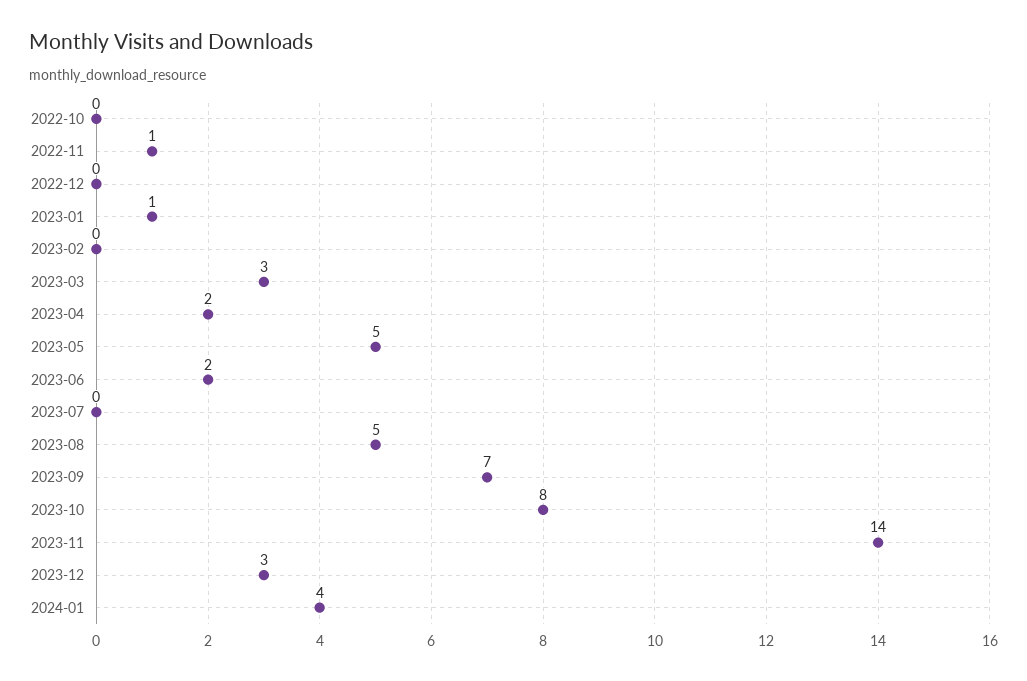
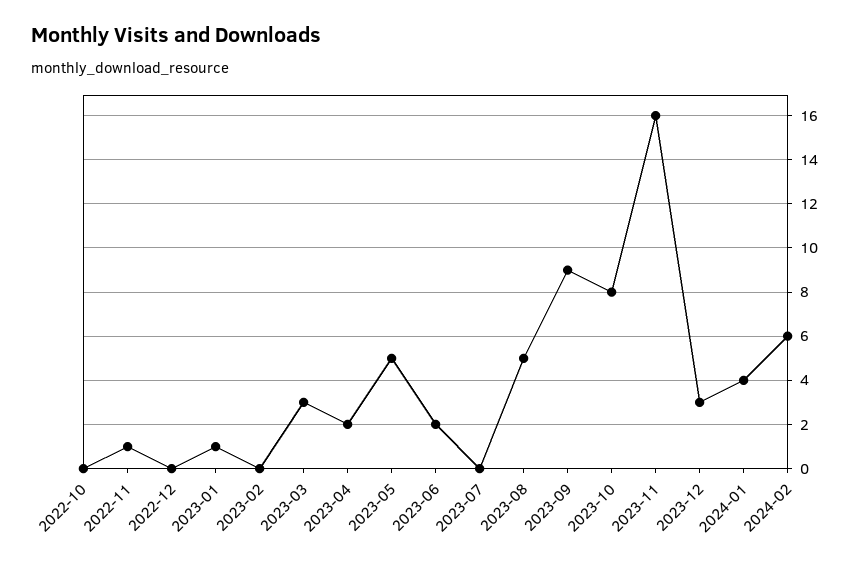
2023-09: 7 -> 9
2023-11: 14 -> 16
2024-02: none -> 6

